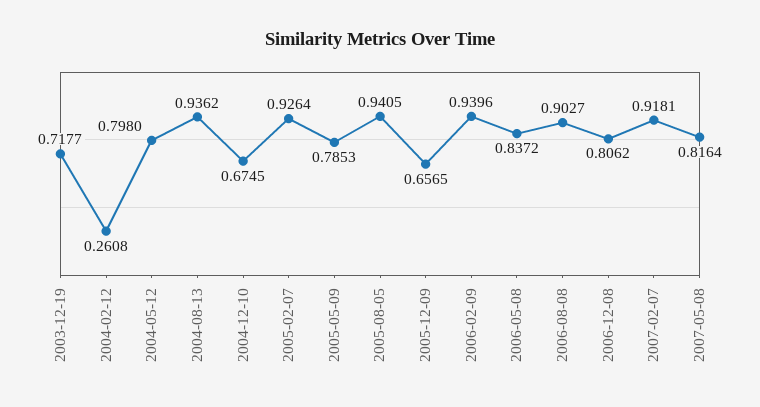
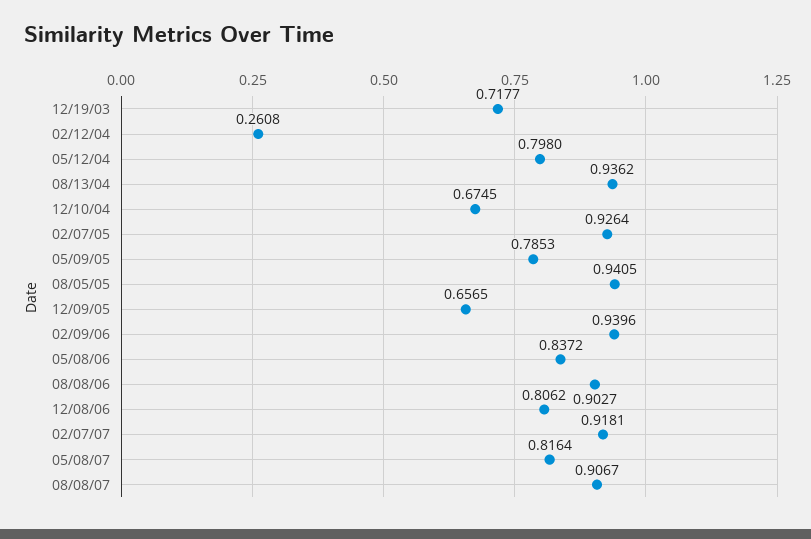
08/08/07: none -> 0.9067

